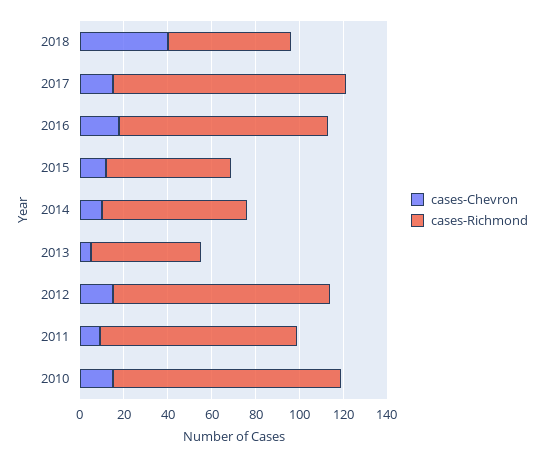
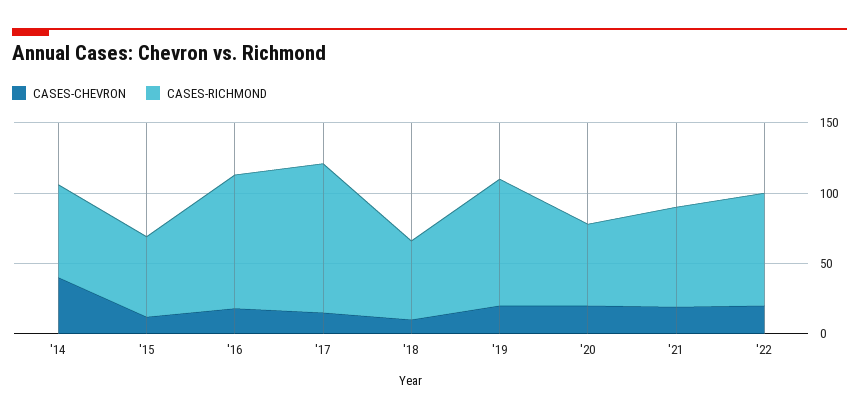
cases-Chevron, 2018: 40 -> 10
cases-Chevron, 2014: 10 -> 40
cases-Chevron, 2013: 5 -> none
cases-Richmond, 2013: 50 -> none
cases-Chevron, 2012: 15 -> none
cases-Richmond, 2012: 100 -> none
cases-Chevron, 2011: 10 -> none
cases-Richmond, 2011: 90 -> none
cases-Chevron, 2010: 15 -> none
cases-Richmond, 2010: 105 -> none
cases-Chevron, '19: none -> 20
cases-Richmond, '19: none -> 90
cases-Chevron, '20: none -> 20
cases-Richmond, '20: none -> 60
cases-Chevron, '21: none -> 20
cases-Richmond, '21: none -> 70
cases-Chevron, '22: none -> 20
cases-Richmond, '22: none -> 80

